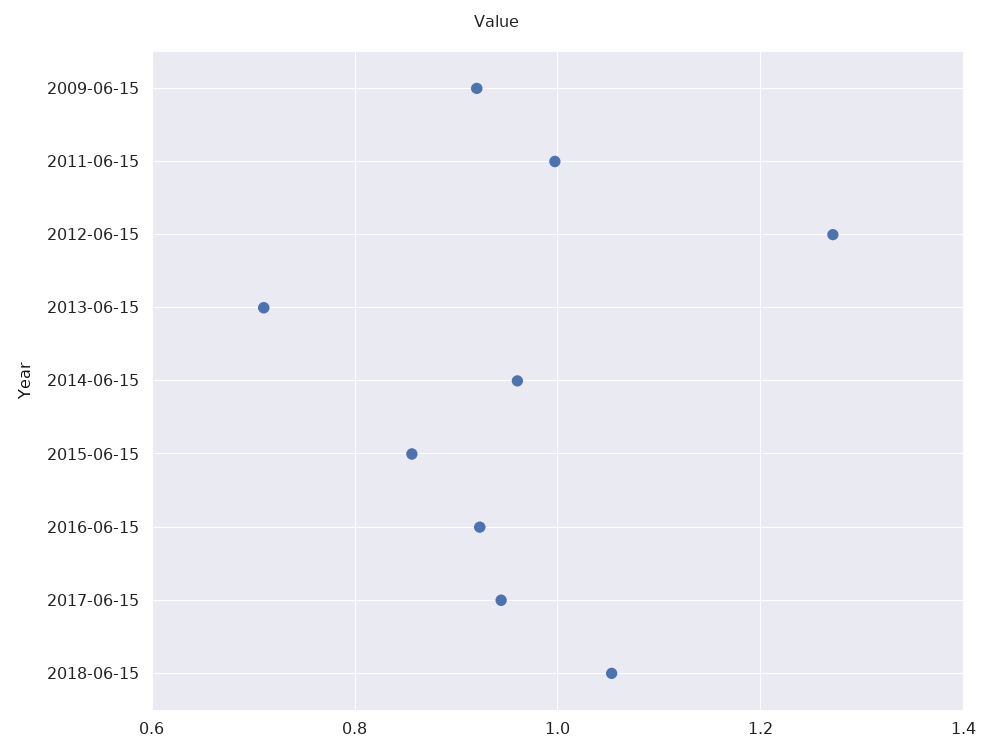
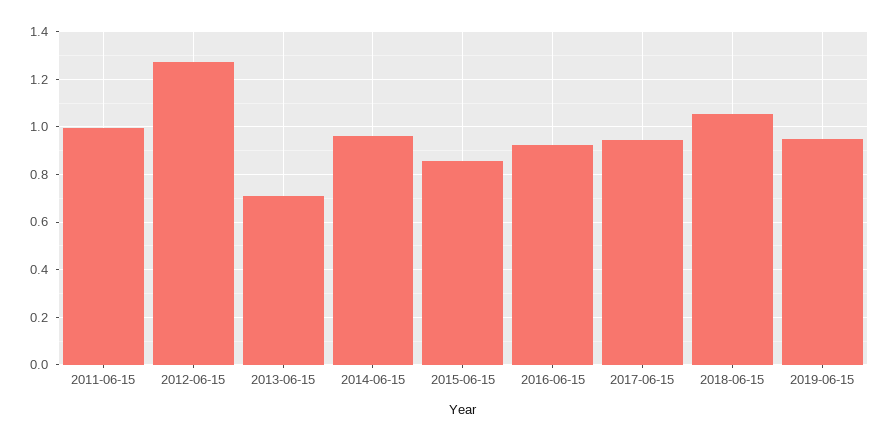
2009-06-15: 0.92 -> none
2019-06-15: none -> 0.95

